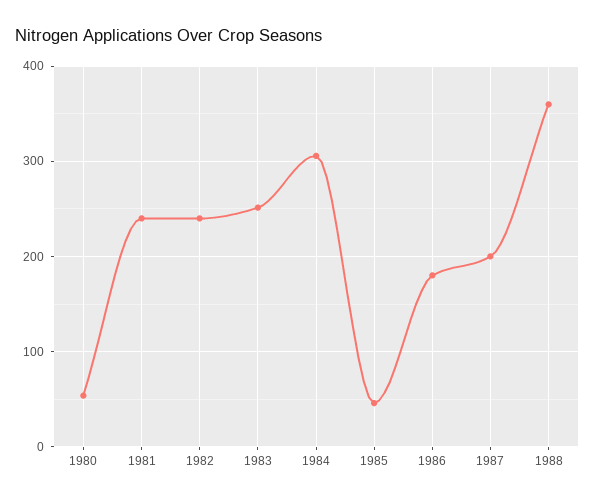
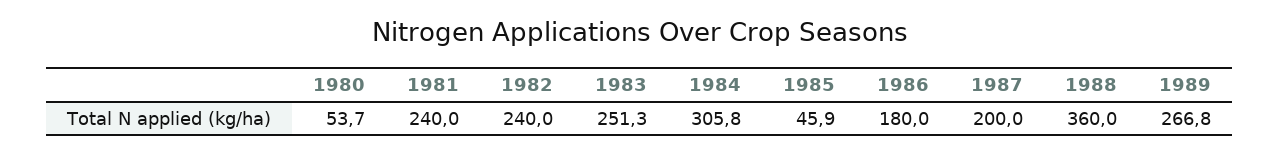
1989: none -> 266.8

